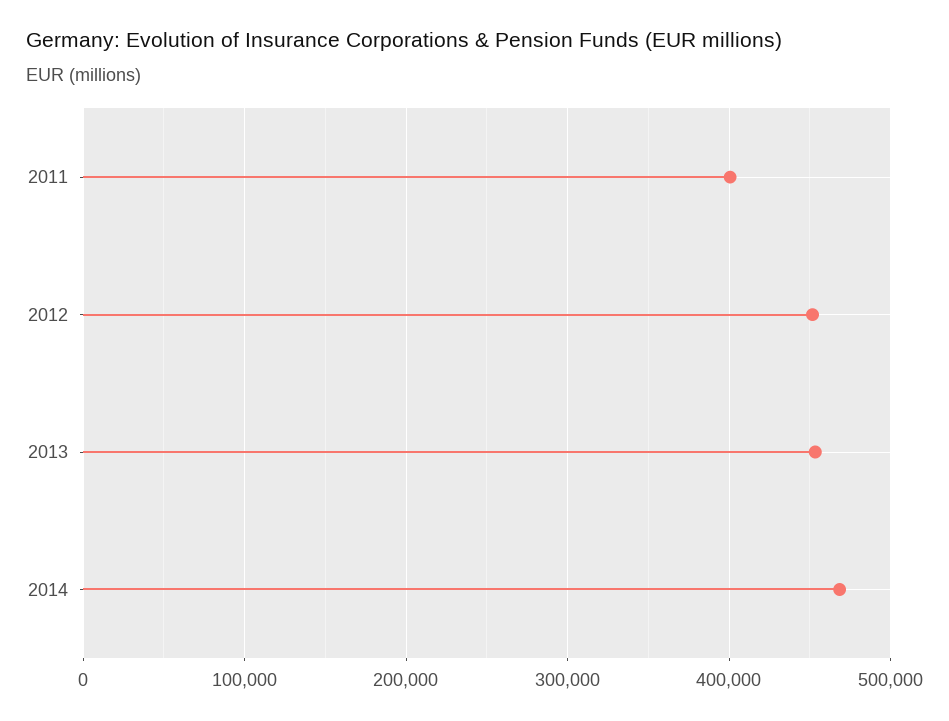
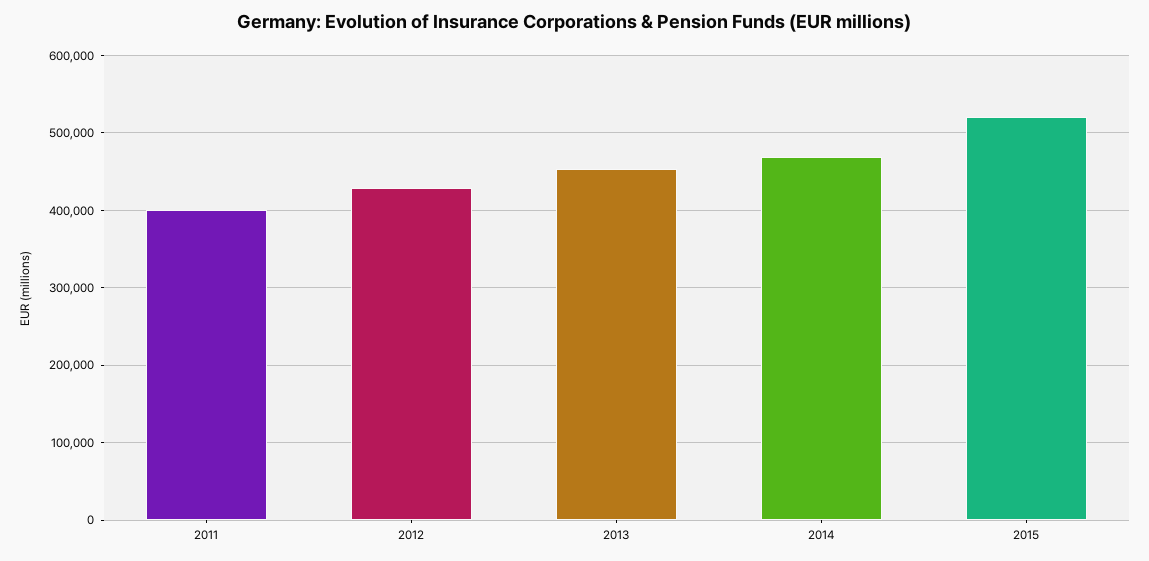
2012: 450000 -> 430000
2015: none -> 520000

